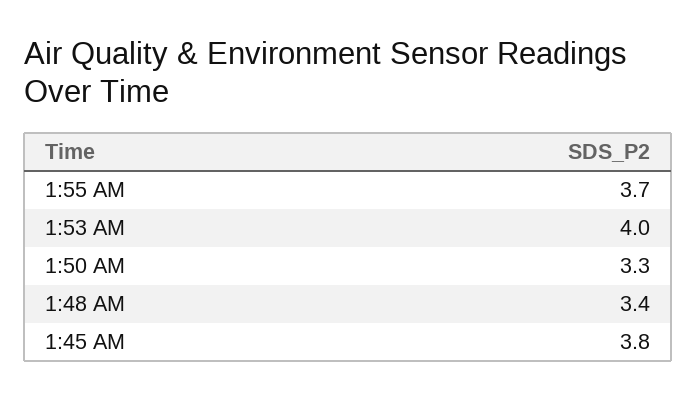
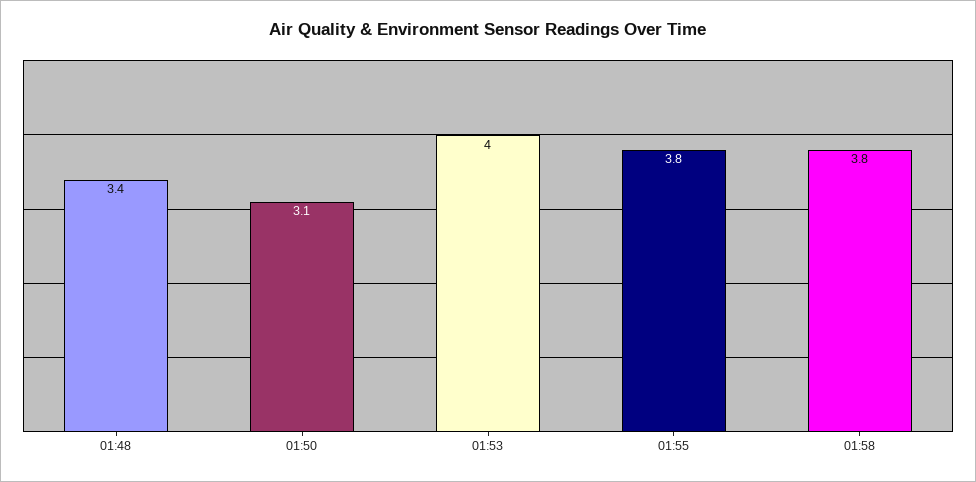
1:55 AM: 3.7 -> 3.8
1:50 AM: 3.3 -> 3.1
1:45 AM: 3.8 -> none
01:58: none -> 3.8

